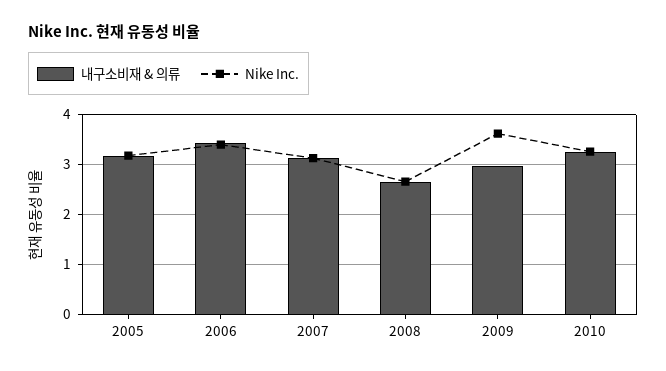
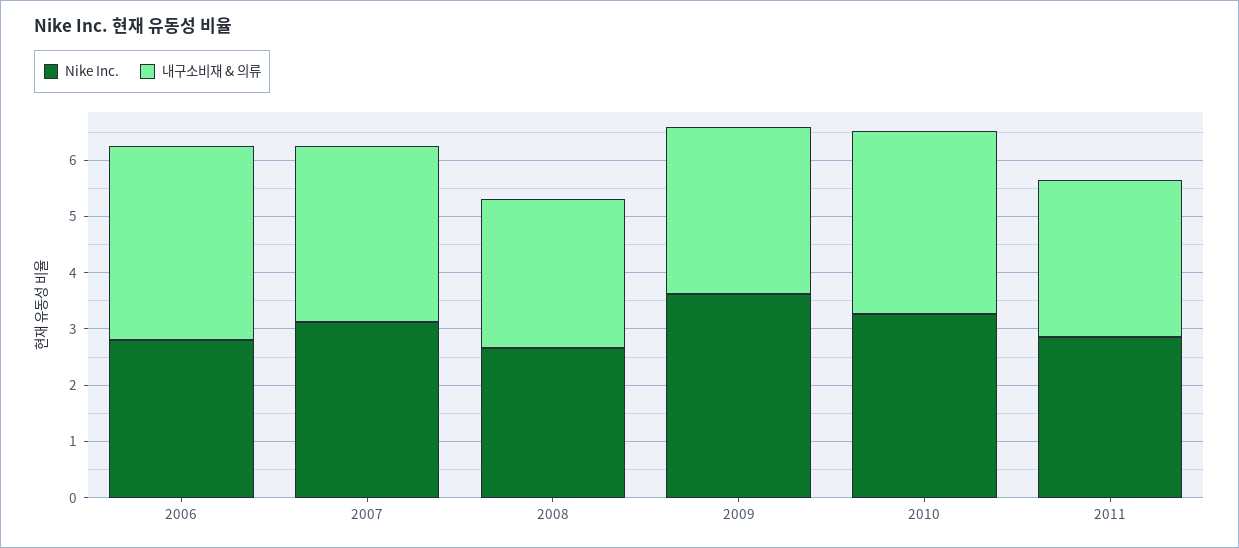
내구소비재 & 의류, 2005: 3.2 -> none
Nike Inc., 2005: 3.2 -> none
Nike Inc., 2006: 3.4 -> 2.8
Nike Inc., 2011: none -> 2.8
내구소비재 & 의류, 2011: none -> 2.8

